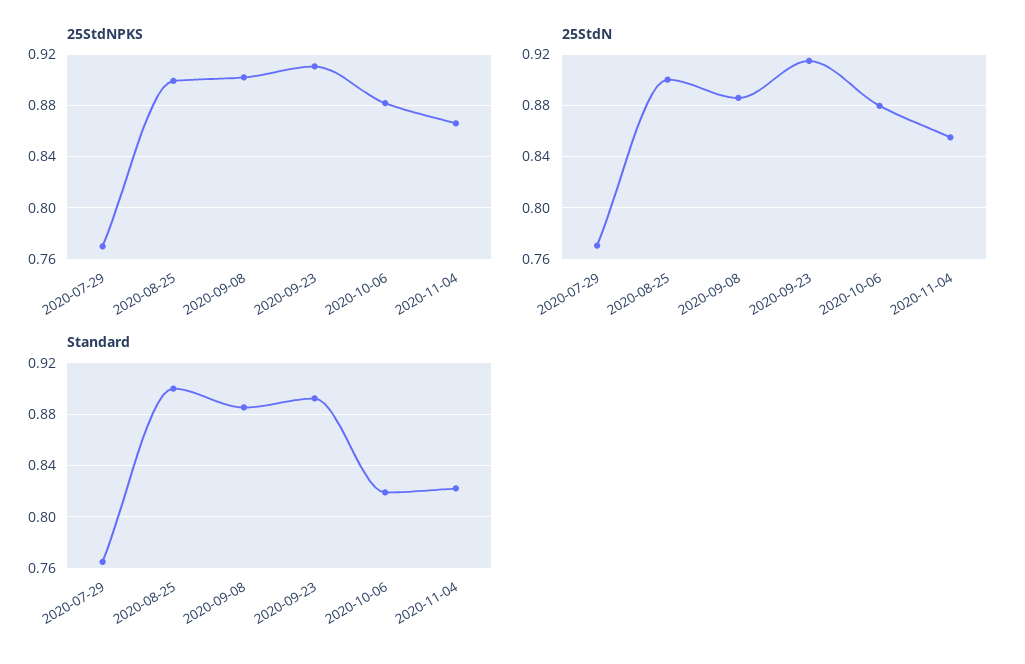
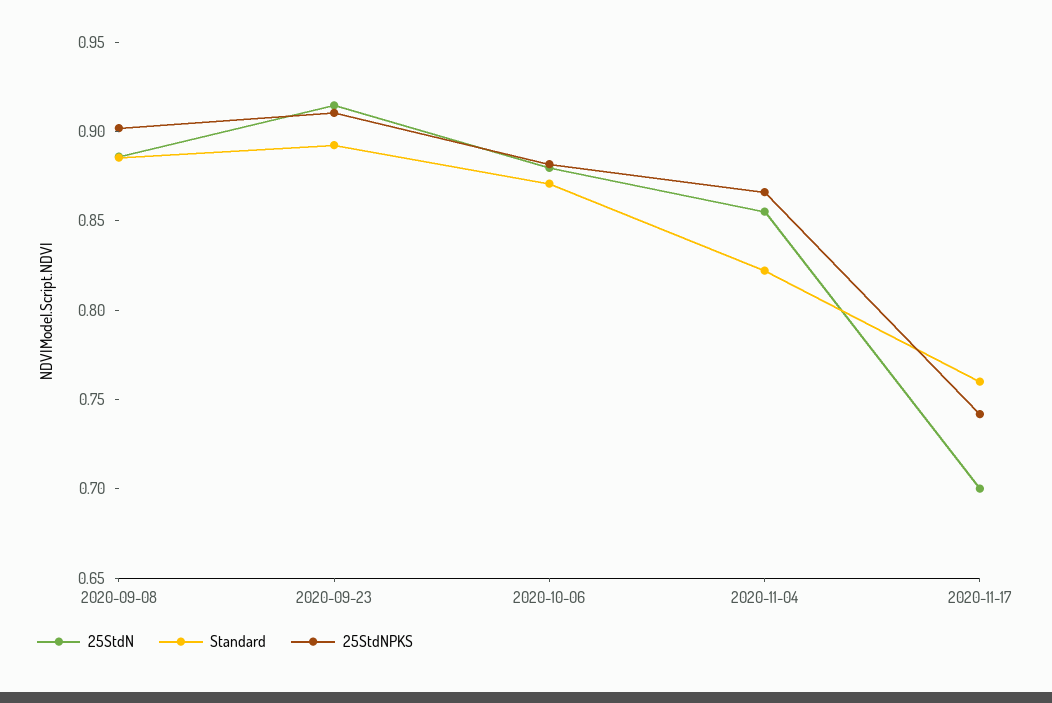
25StdNPKS, 2020-07-29: 0.77 -> none
25StdNPKS, 2020-08-25: 0.9 -> none
25StdN, 2020-07-29: 0.77 -> none
25StdN, 2020-08-25: 0.9 -> none
Standard, 2020-07-29: 0.765 -> none
Standard, 2020-08-25: 0.9 -> none
Standard, 2020-10-06: 0.82 -> 0.87
25StdN, 2020-11-17: none -> 0.7
Standard, 2020-11-17: none -> 0.76
25StdNPKS, 2020-11-17: none -> 0.74

